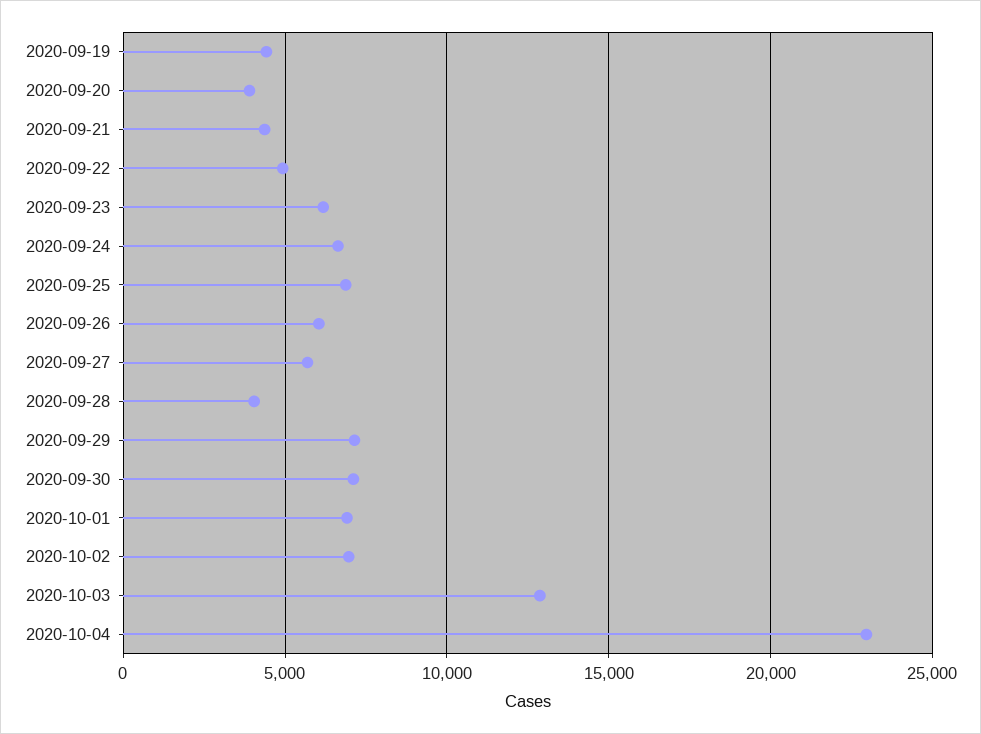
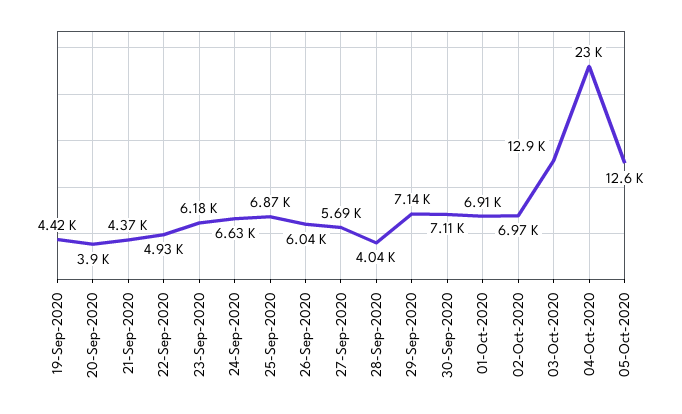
05-Oct-2020: none -> 12600

